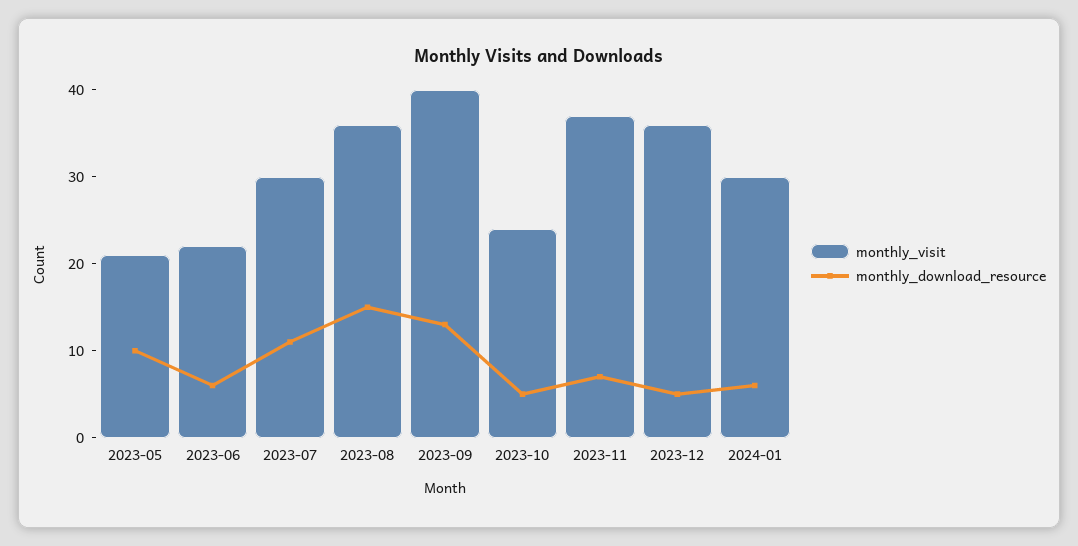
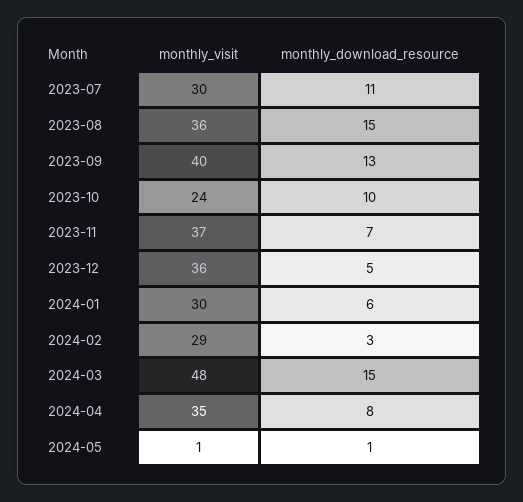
monthly_visit, 2023-05: 21 -> none
monthly_download_resource, 2023-05: 10 -> none
monthly_visit, 2023-06: 22 -> none
monthly_download_resource, 2023-06: 6 -> none
monthly_download_resource, 2023-10: 5 -> 10
monthly_visit, 2024-02: none -> 29
monthly_download_resource, 2024-02: none -> 3
monthly_visit, 2024-03: none -> 48
monthly_download_resource, 2024-03: none -> 15
monthly_visit, 2024-04: none -> 35
monthly_download_resource, 2024-04: none -> 8
monthly_visit, 2024-05: none -> 1
monthly_download_resource, 2024-05: none -> 1

